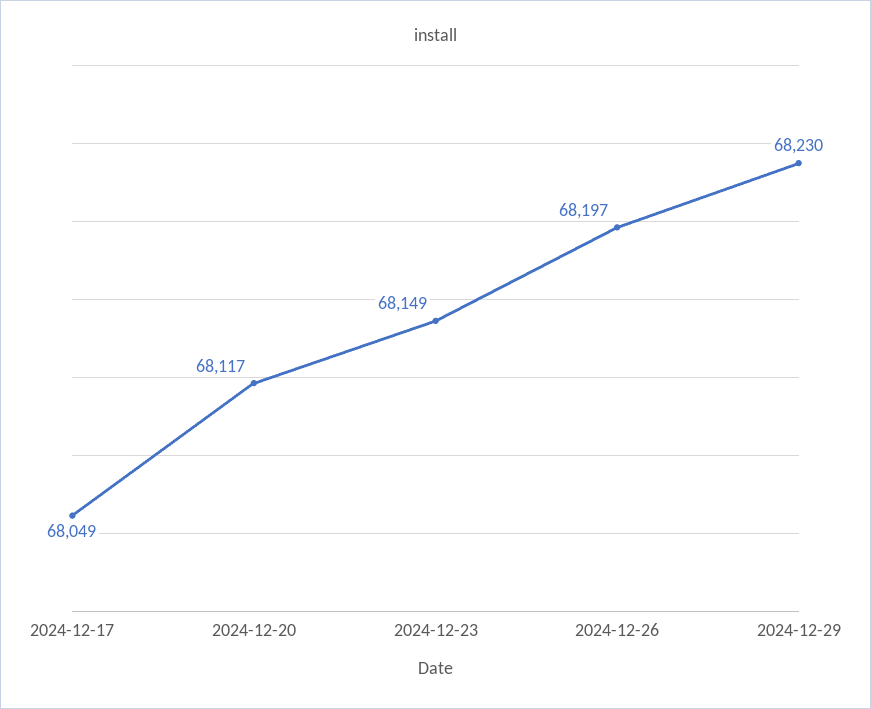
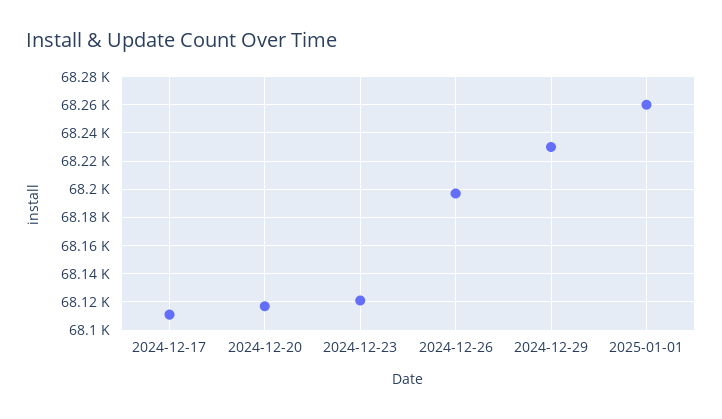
2024-12-17: 68049 -> 68110
2024-12-23: 68149 -> 68120
2025-01-01: none -> 68260

